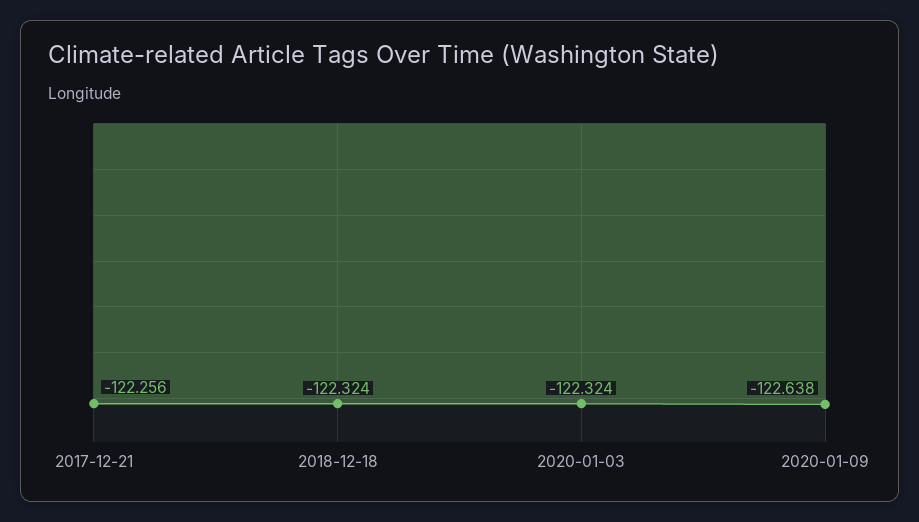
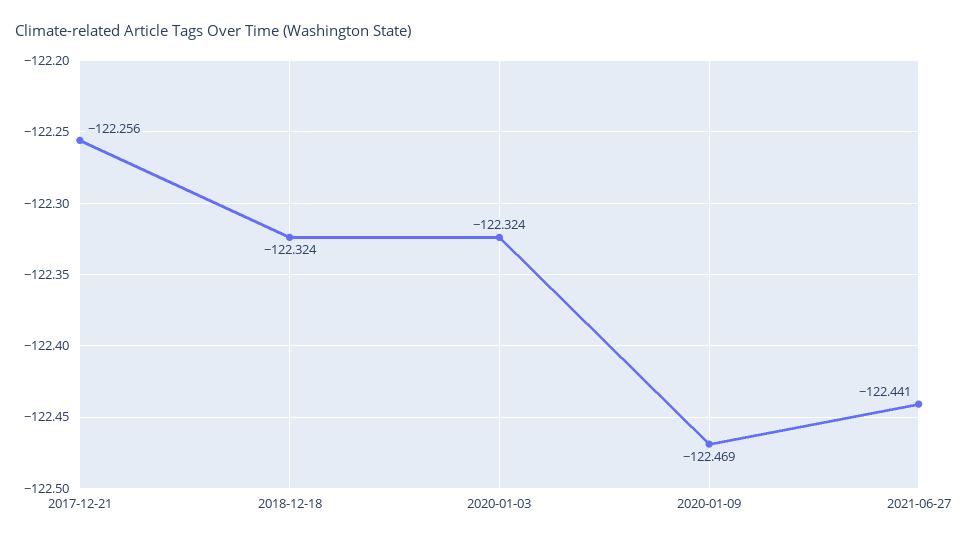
2020-01-09: -122.638 -> -122.469
2021-06-27: none -> -122.441

